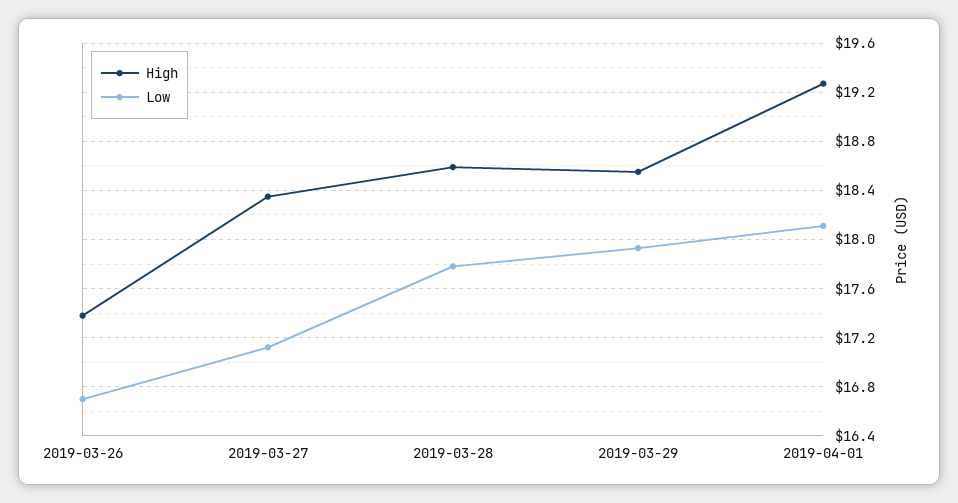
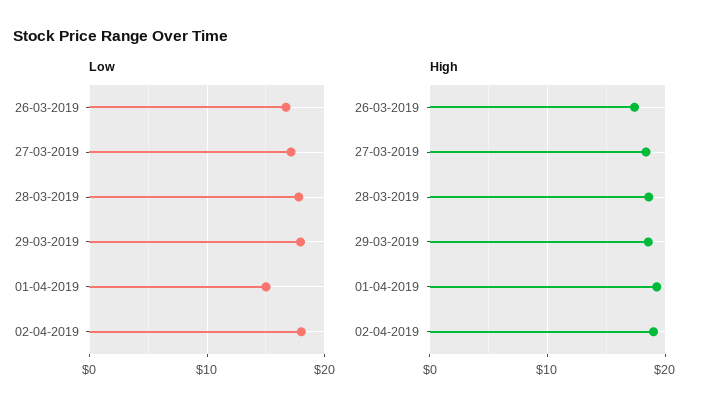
Low, 2019-04-01: 18.1 -> 15
Low, 02-04-2019: none -> 18
High, 02-04-2019: none -> 19

